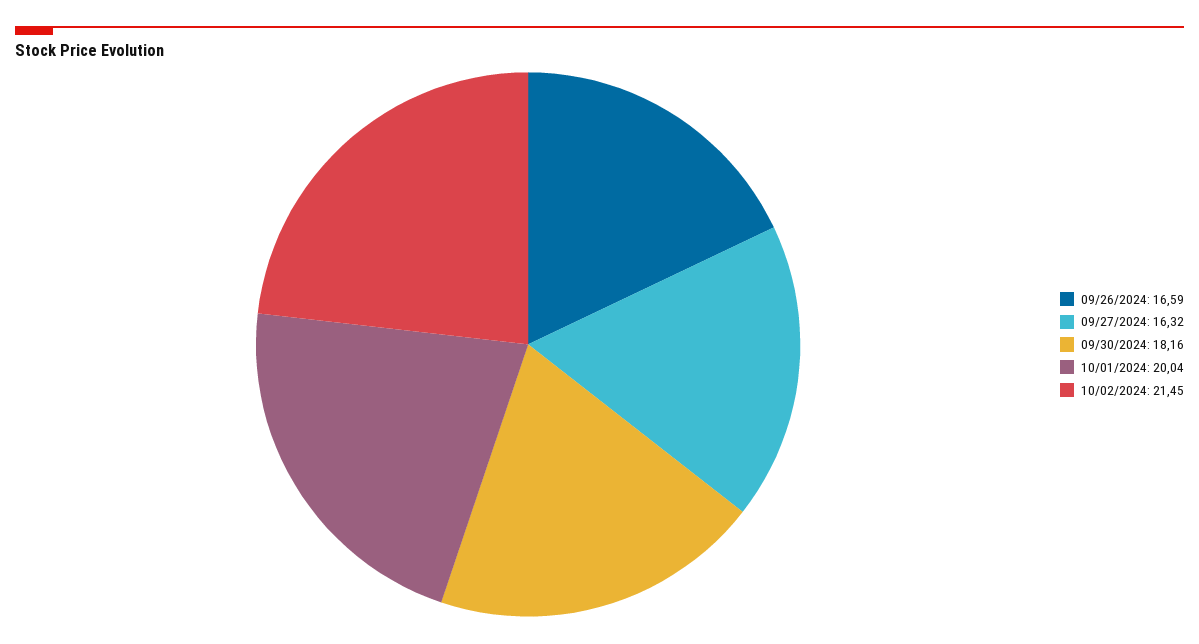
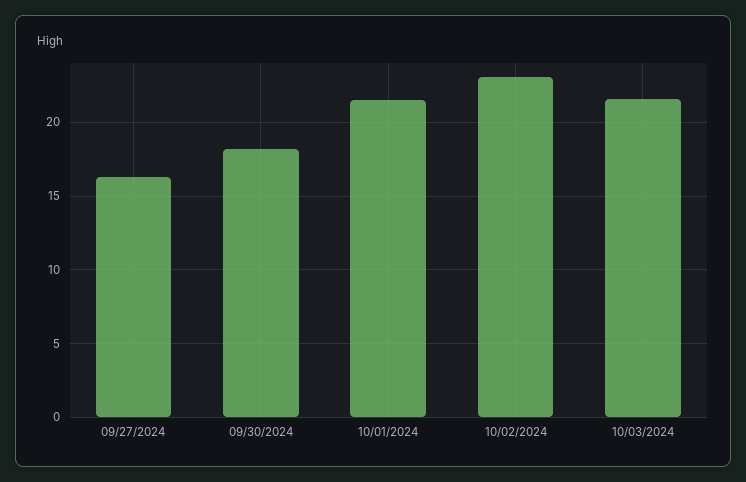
09/26/2024: 16.59 -> none
10/01/2024: 20.04 -> 21.5
10/02/2024: 21.45 -> 23
10/03/2024: none -> 21.5

